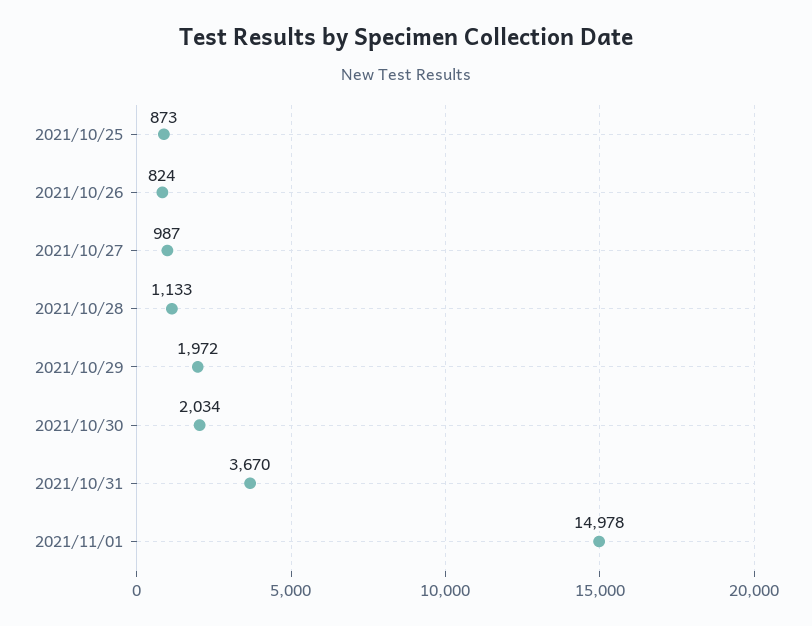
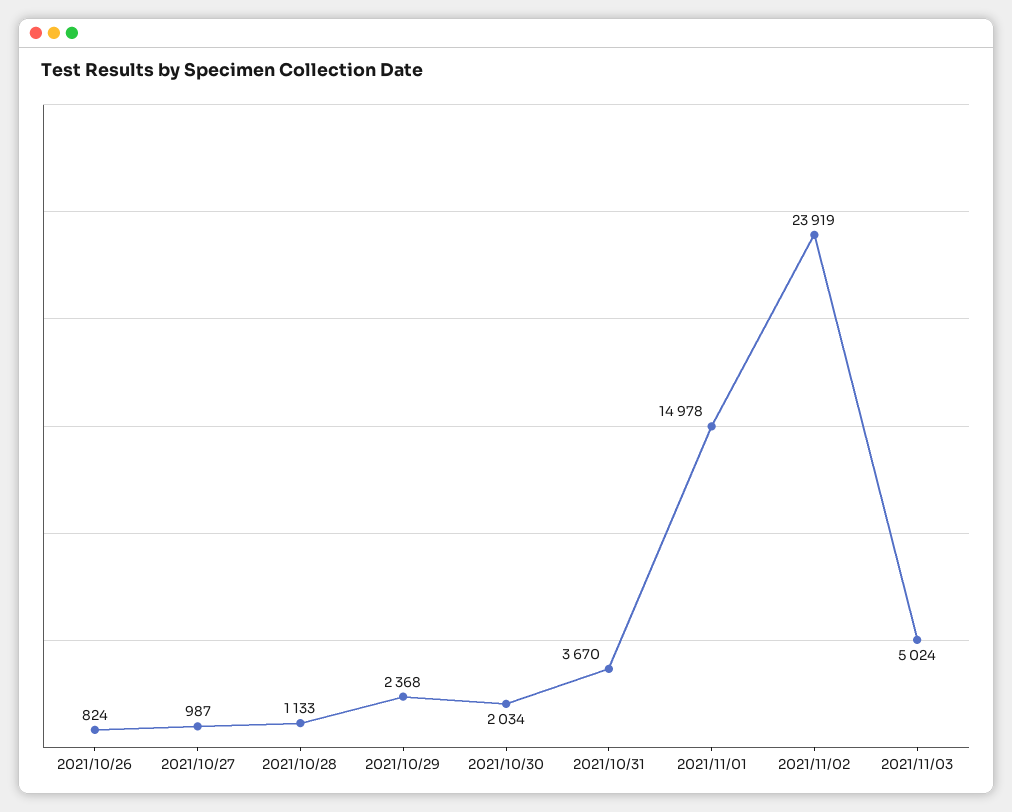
2021/10/25: 873 -> none
2021/10/29: 1972 -> 2368
2021/11/02: none -> 23919
2021/11/03: none -> 5024

